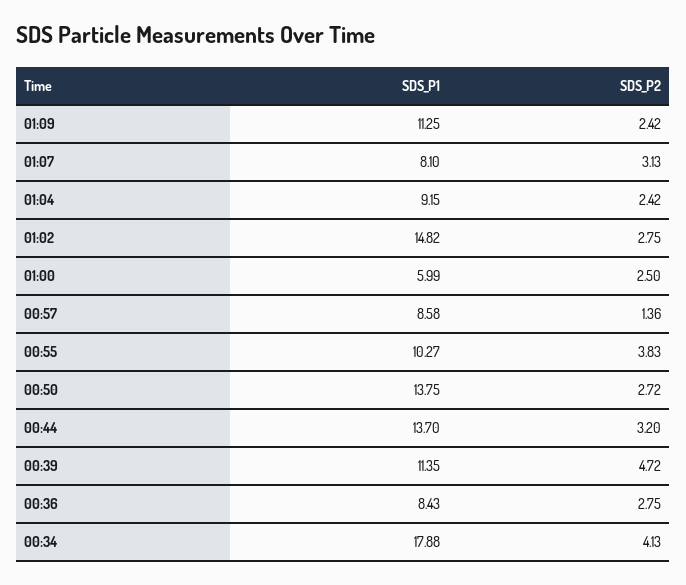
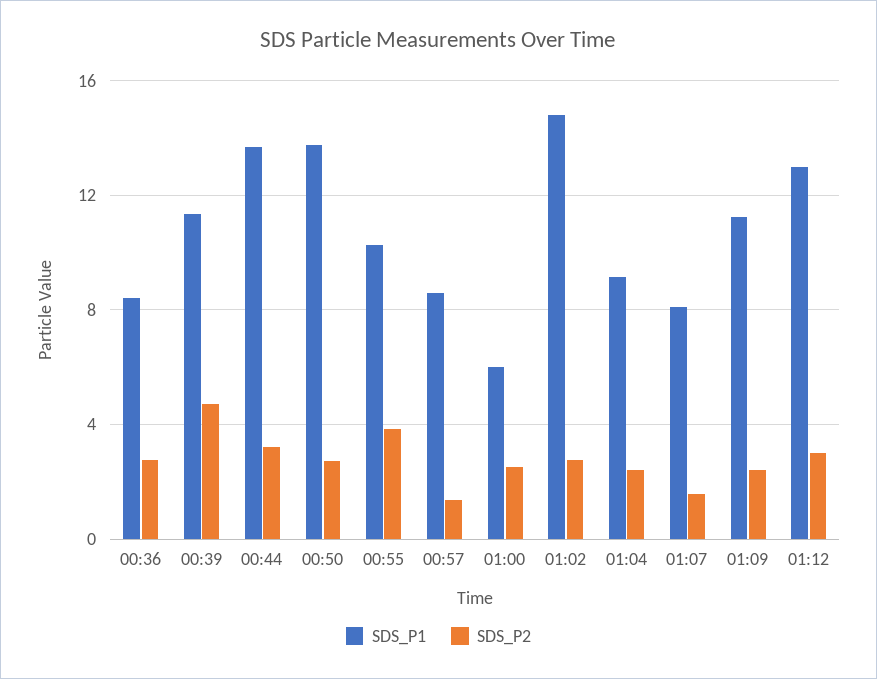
SDS_P2, 01:07: 3.13 -> 1.5
SDS_P1, 00:34: 17.88 -> none
SDS_P2, 00:34: 4.13 -> none
SDS_P1, 01:12: none -> 13
SDS_P2, 01:12: none -> 3

